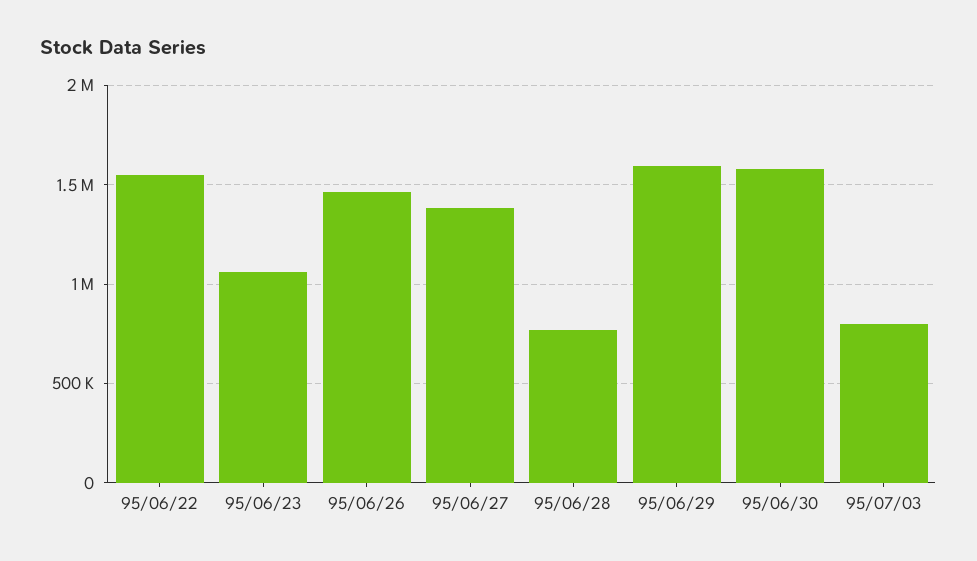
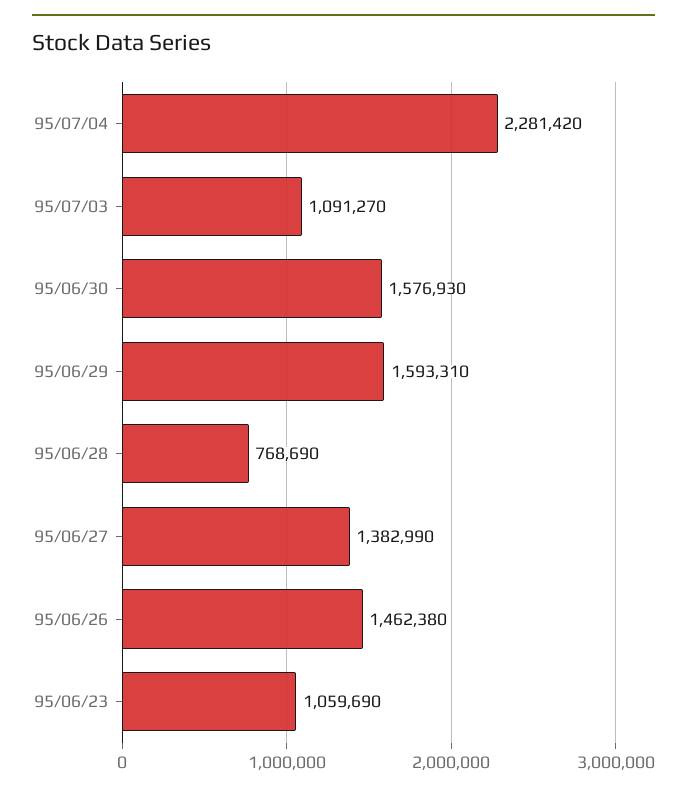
95/06/22: 1550000 -> none
95/07/03: 800000 -> 1091270
95/07/04: none -> 2281420

